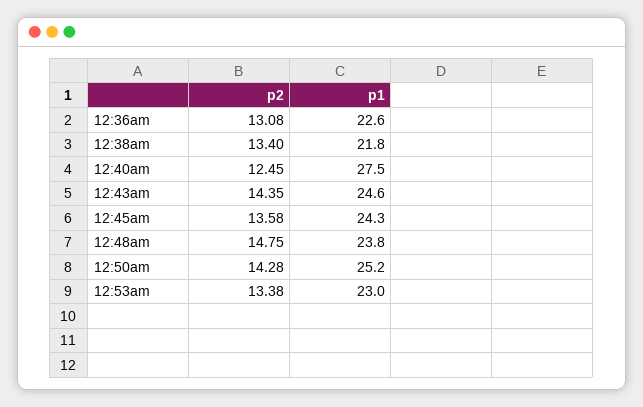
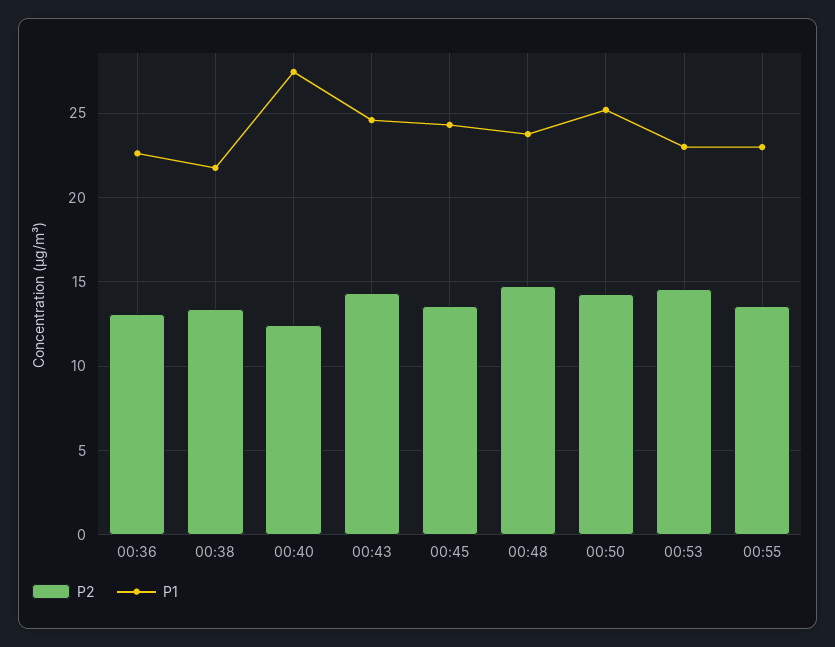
p2, 12:53am: 13.38 -> 14.5
p2, 00:55: none -> 13.5
p1, 00:55: none -> 23

